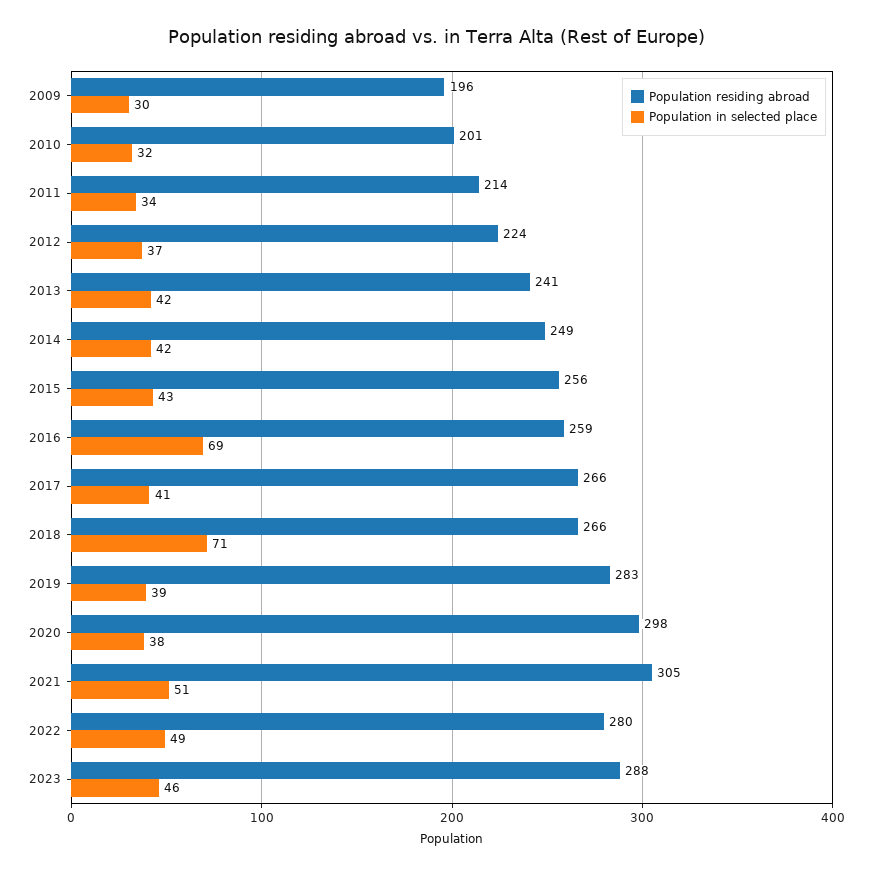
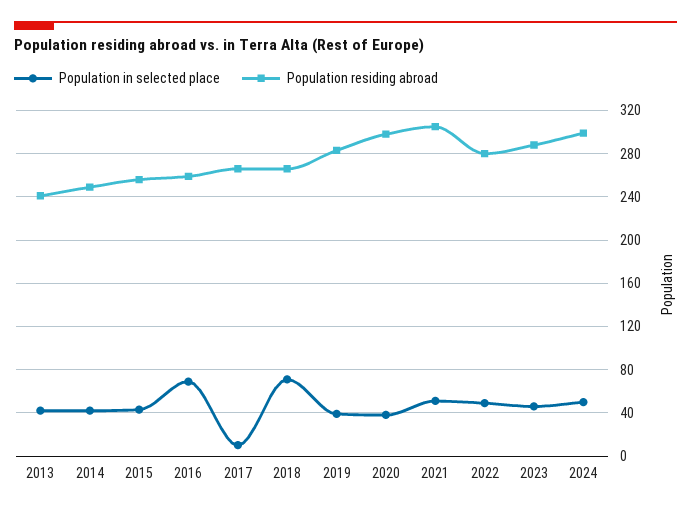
Population residing abroad, 2009: 196 -> none
Population in selected place, 2009: 30 -> none
Population residing abroad, 2010: 201 -> none
Population in selected place, 2010: 32 -> none
Population residing abroad, 2011: 214 -> none
Population in selected place, 2011: 34 -> none
Population residing abroad, 2012: 224 -> none
Population in selected place, 2012: 37 -> none
Population in selected place, 2017: 41 -> 10
Population in selected place, 2024: none -> 50
Population residing abroad, 2024: none -> 300

